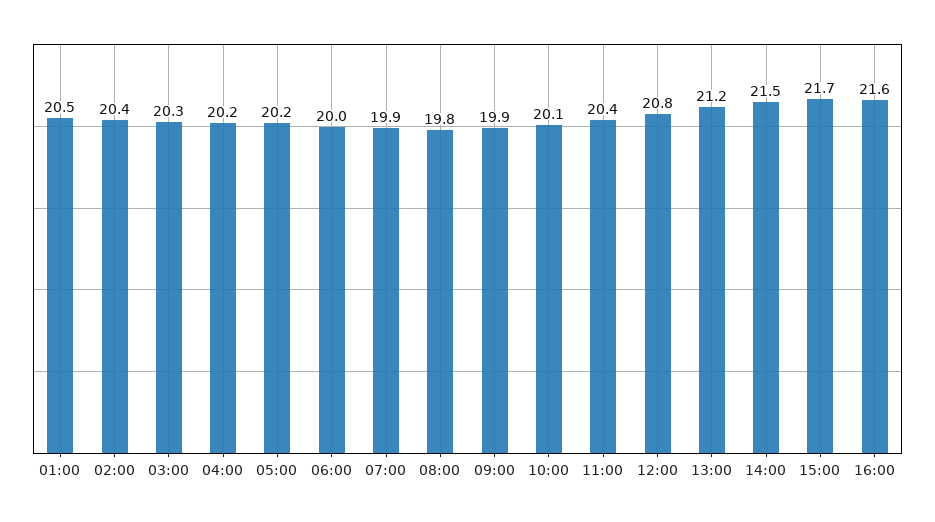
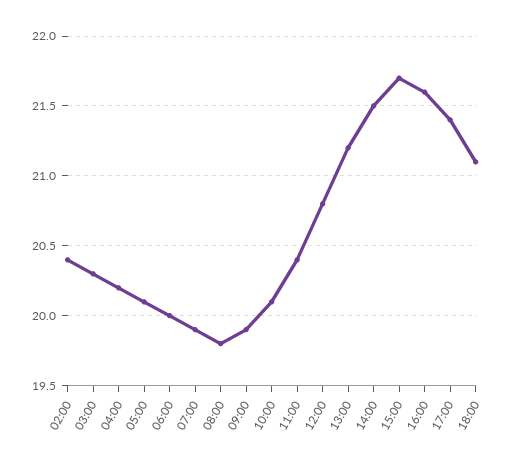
01:00: 20.5 -> none
05:00: 20.2 -> 20.1
17:00: none -> 21.4
18:00: none -> 21.1

